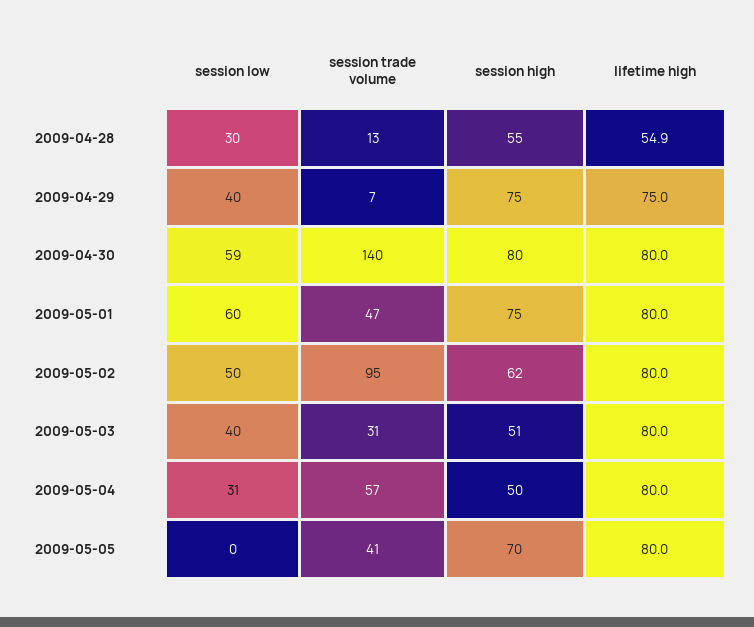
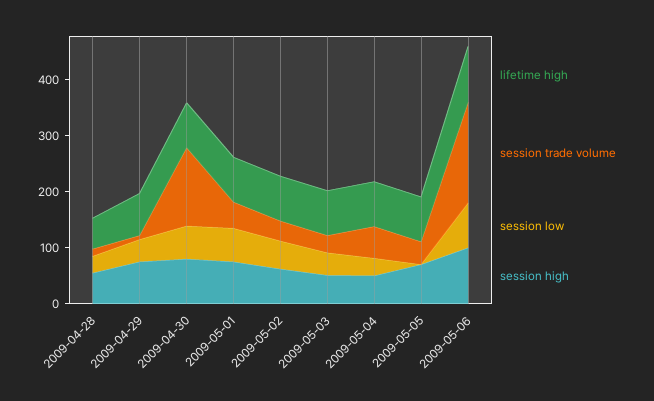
session trade volume, 2009-05-02: 95 -> 40
lifetime high, 2009-05-06: none -> 100
session trade volume, 2009-05-06: none -> 180
session low, 2009-05-06: none -> 80
session high, 2009-05-06: none -> 100

